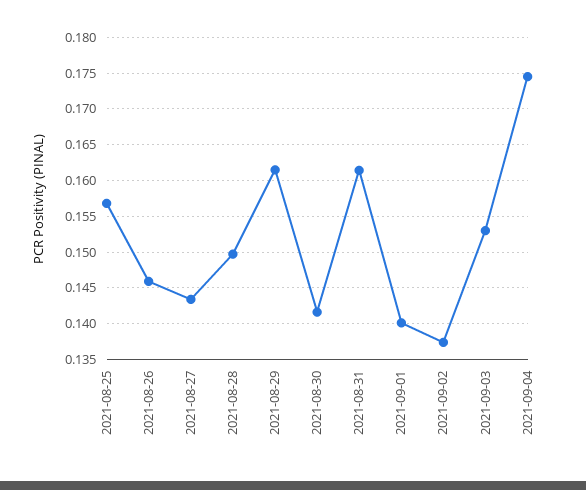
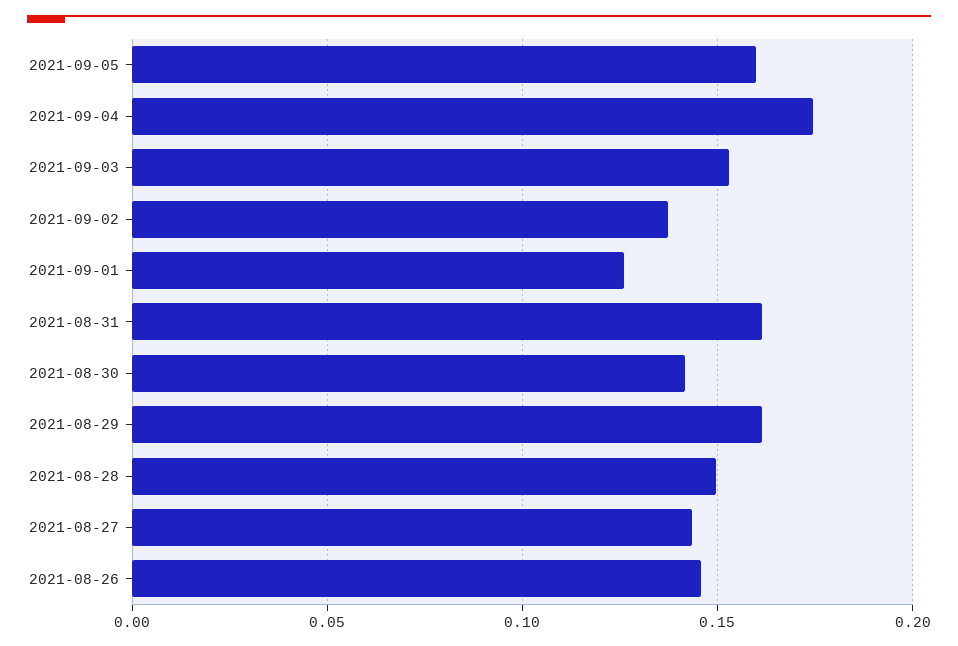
2021-08-25: 0.157 -> none
2021-09-01: 0.14 -> 0.125
2021-09-05: none -> 0.16

